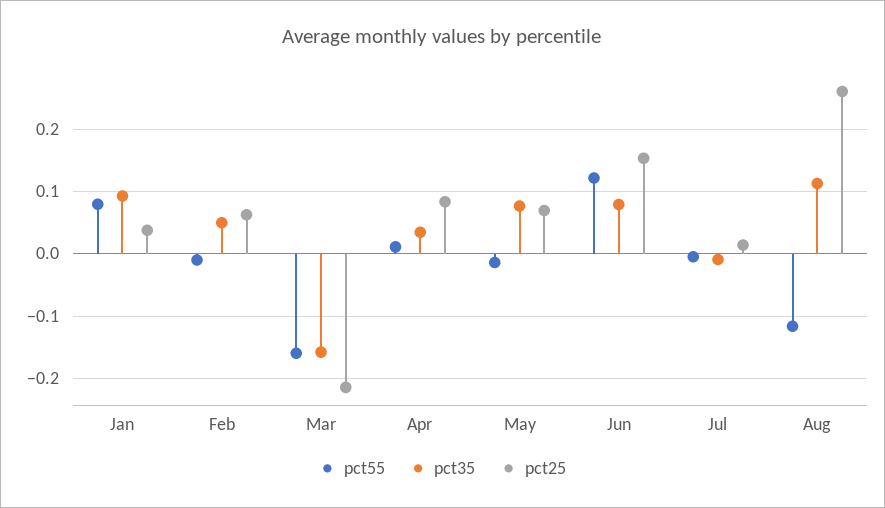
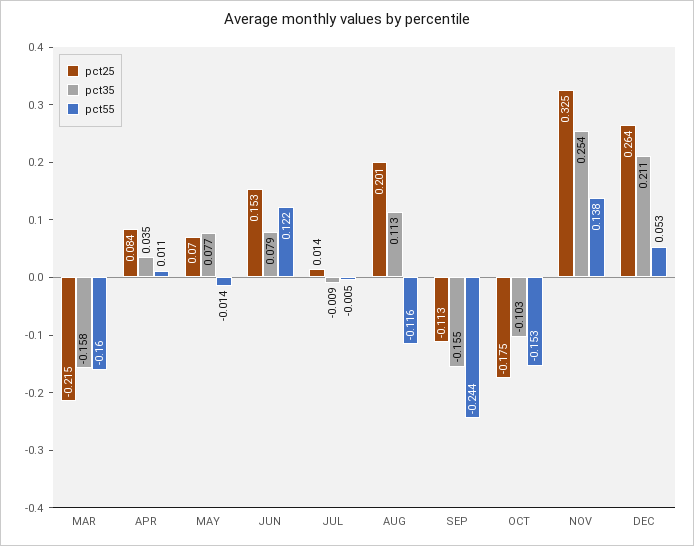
pct55, Jan: 0.08 -> none
pct35, Jan: 0.09 -> none
pct25, Jan: 0.04 -> none
pct55, Feb: -0.01 -> none
pct35, Feb: 0.05 -> none
pct25, Feb: 0.06 -> none
pct25, Aug: 0.26 -> 0.201
pct25, SEP: none -> -0.113
pct35, SEP: none -> -0.155
pct55, SEP: none -> -0.244
pct25, OCT: none -> -0.175
pct35, OCT: none -> -0.103
pct55, OCT: none -> -0.153
pct25, NOV: none -> 0.325
pct35, NOV: none -> 0.254
pct55, NOV: none -> 0.138
pct25, DEC: none -> 0.264
pct35, DEC: none -> 0.211
pct55, DEC: none -> 0.053

